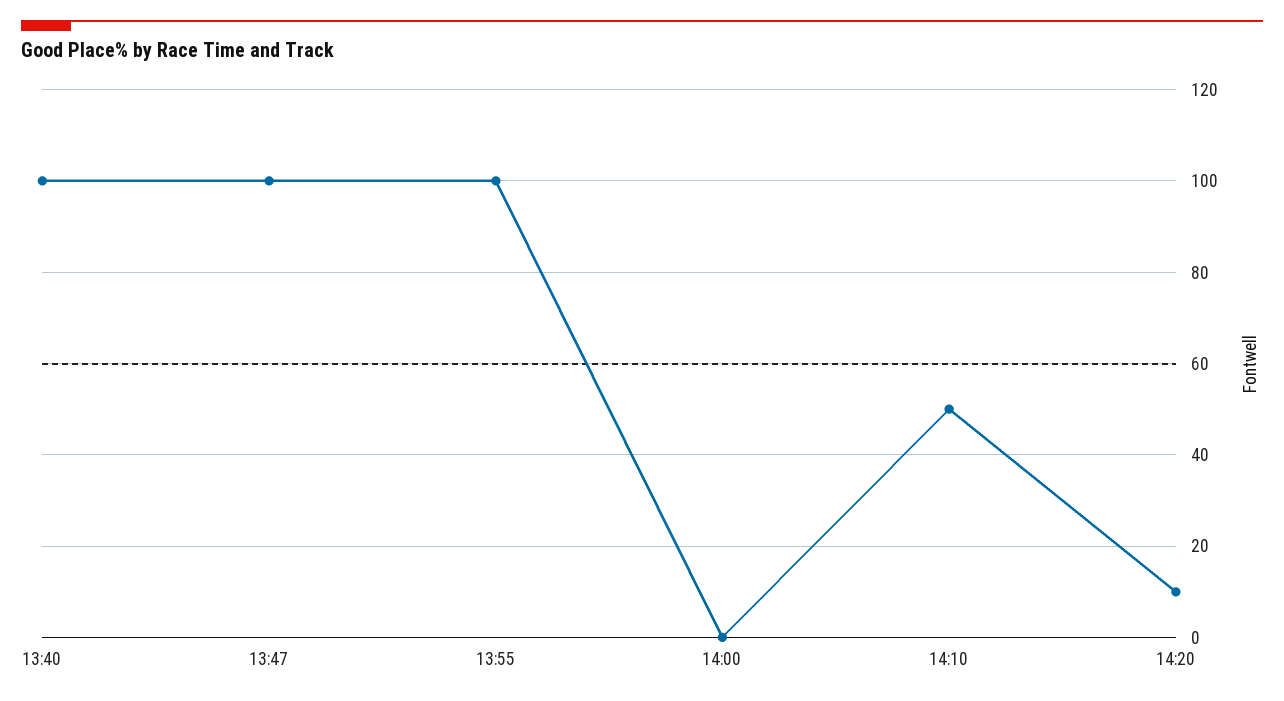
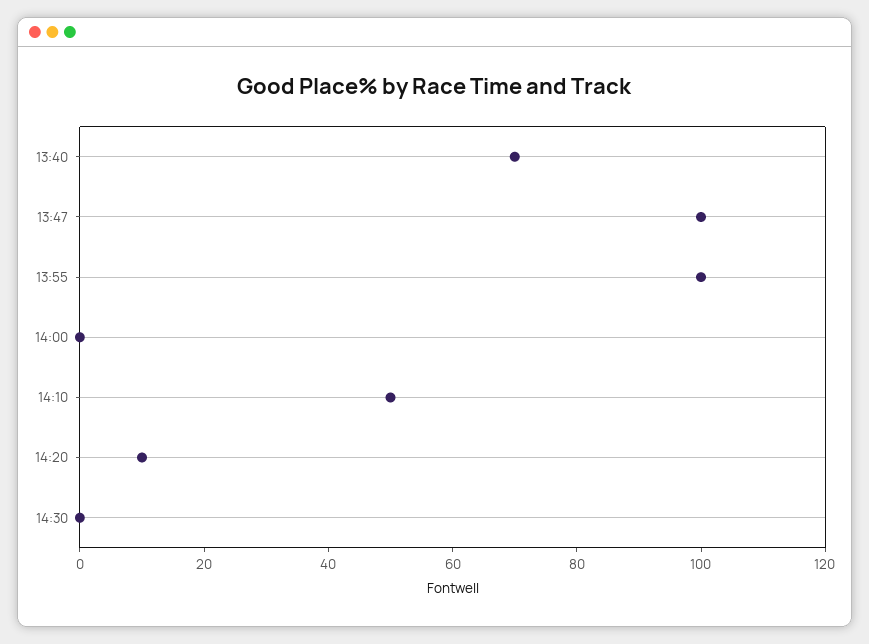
13:40: 100 -> 70
14:30: none -> 0

